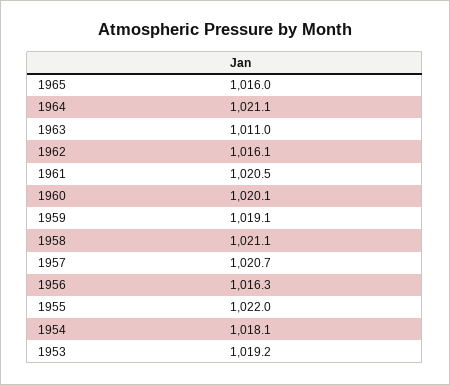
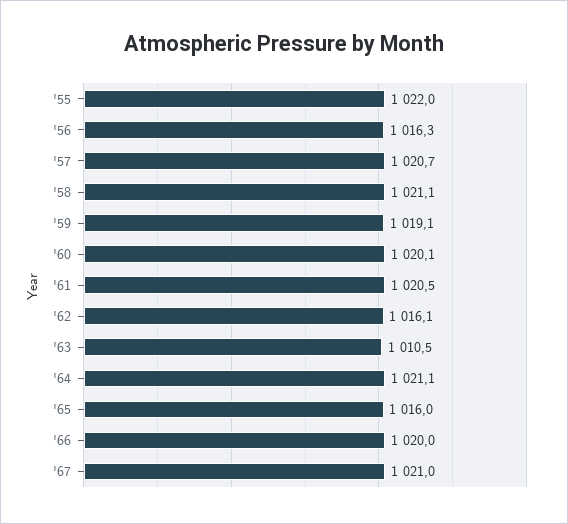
1963: 1011 -> 1010.5
1954: 1018.1 -> none
1953: 1019.2 -> none
'66: none -> 1020
'67: none -> 1021

